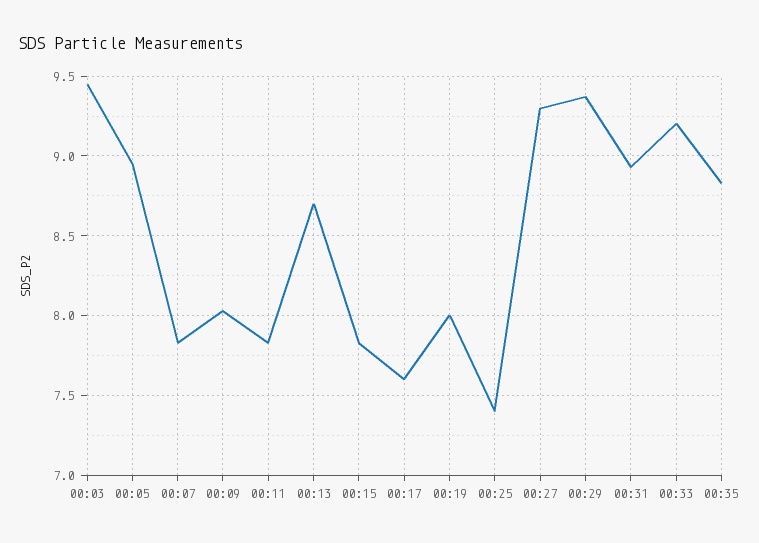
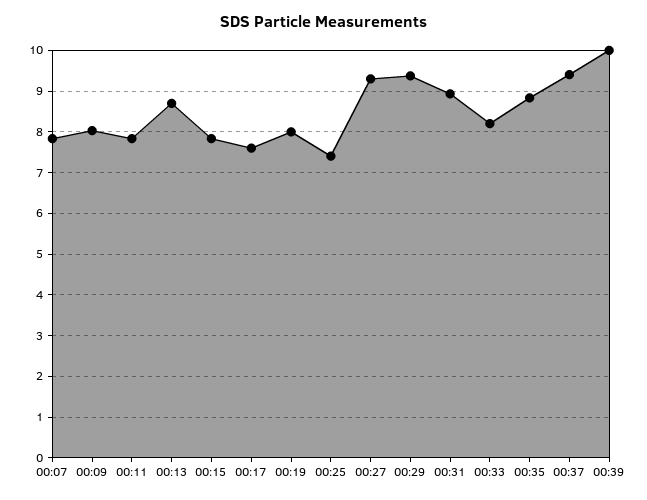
00:03: 9.45 -> none
00:05: 8.95 -> none
00:33: 9.2 -> 8.2
00:37: none -> 9.4
00:39: none -> 10

